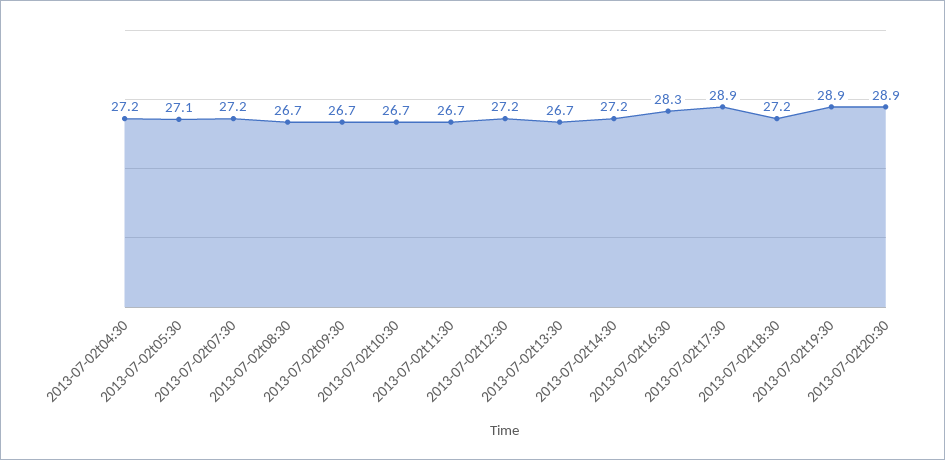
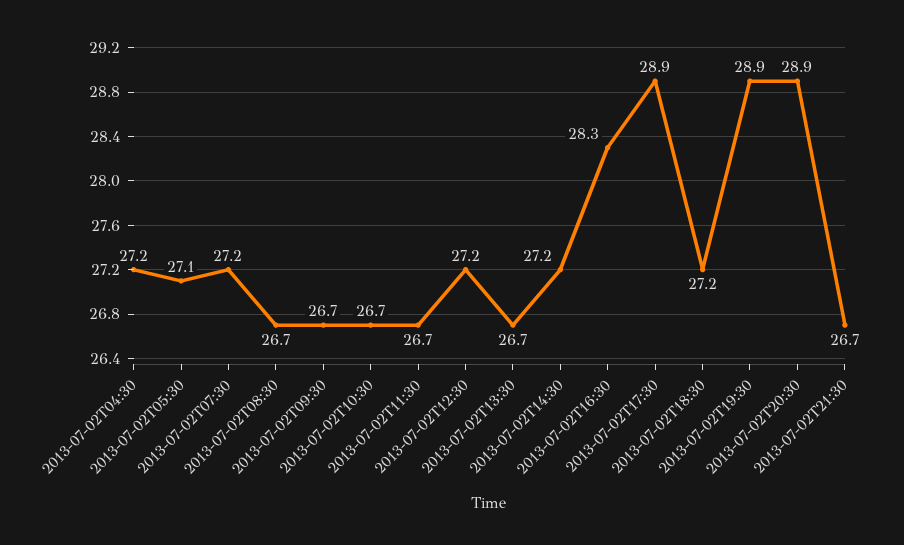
2013-07-02T21:30: none -> 26.7

